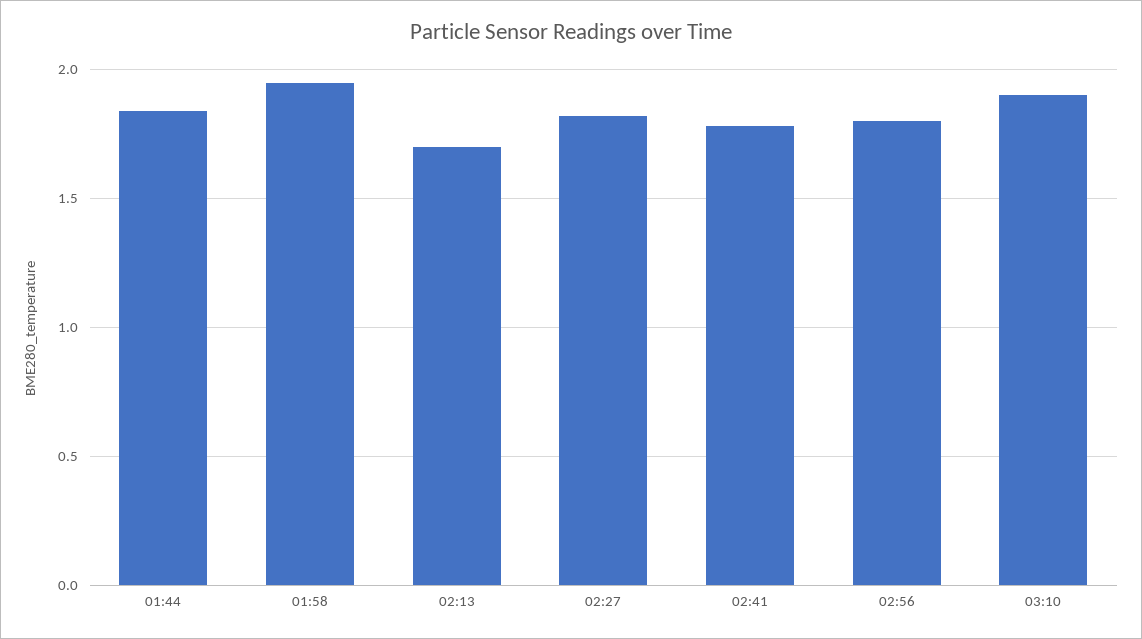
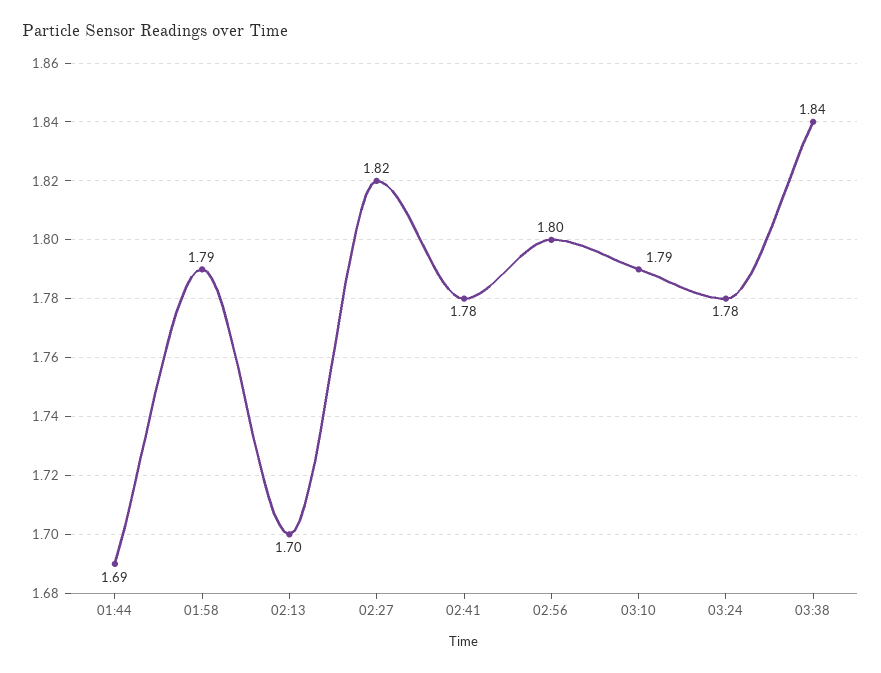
01:44: 1.85 -> 1.69
01:58: 1.95 -> 1.79
03:10: 1.9 -> 1.79
03:24: none -> 1.78
03:38: none -> 1.84

